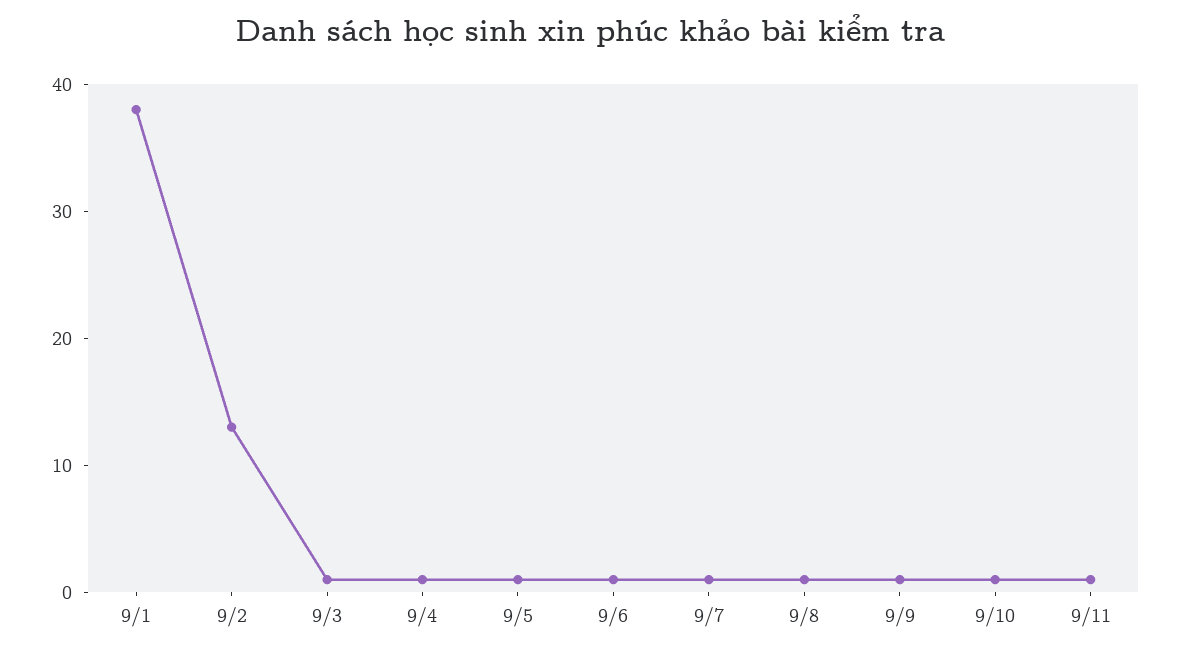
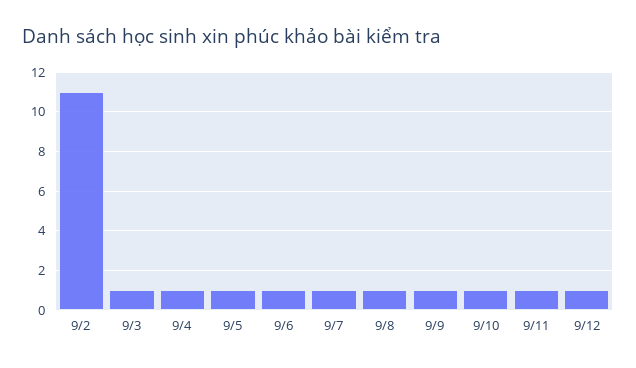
9/1: 38 -> none
9/2: 13 -> 11
9/12: none -> 1

